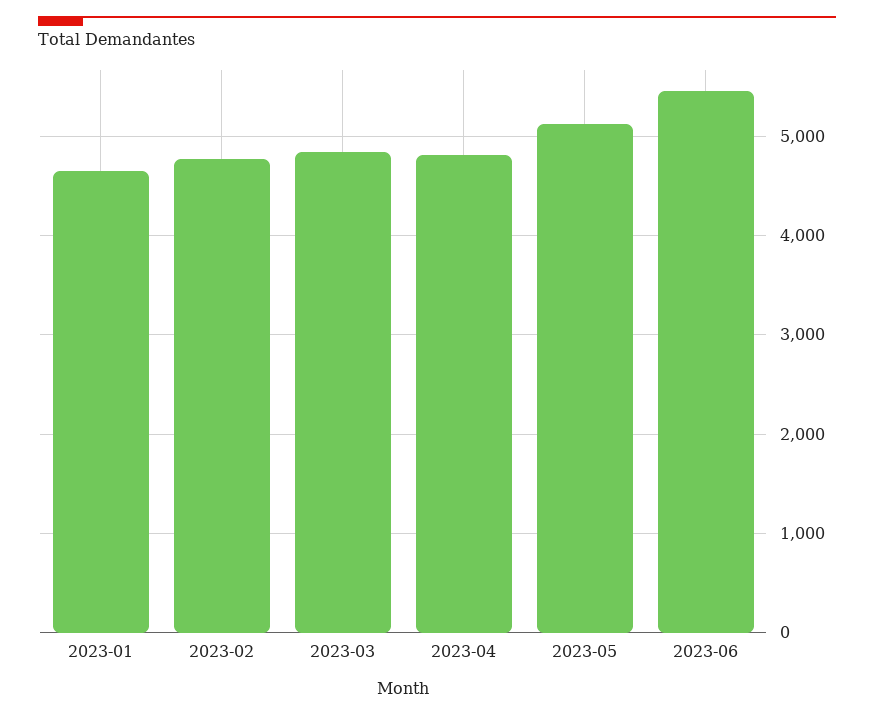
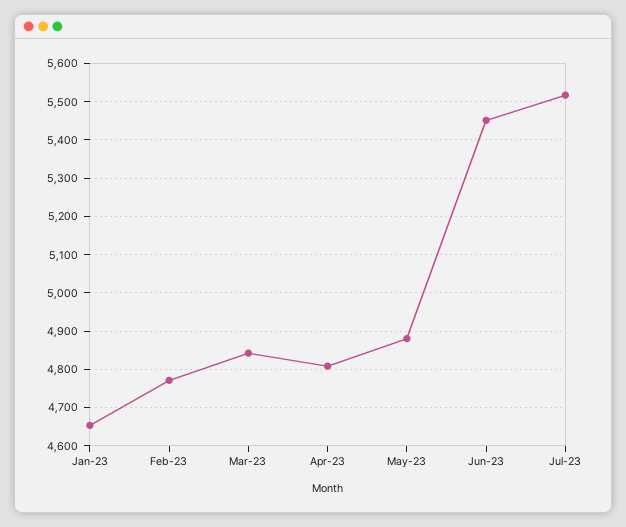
2023-05: 5100 -> 4880
Jul-23: none -> 5520

